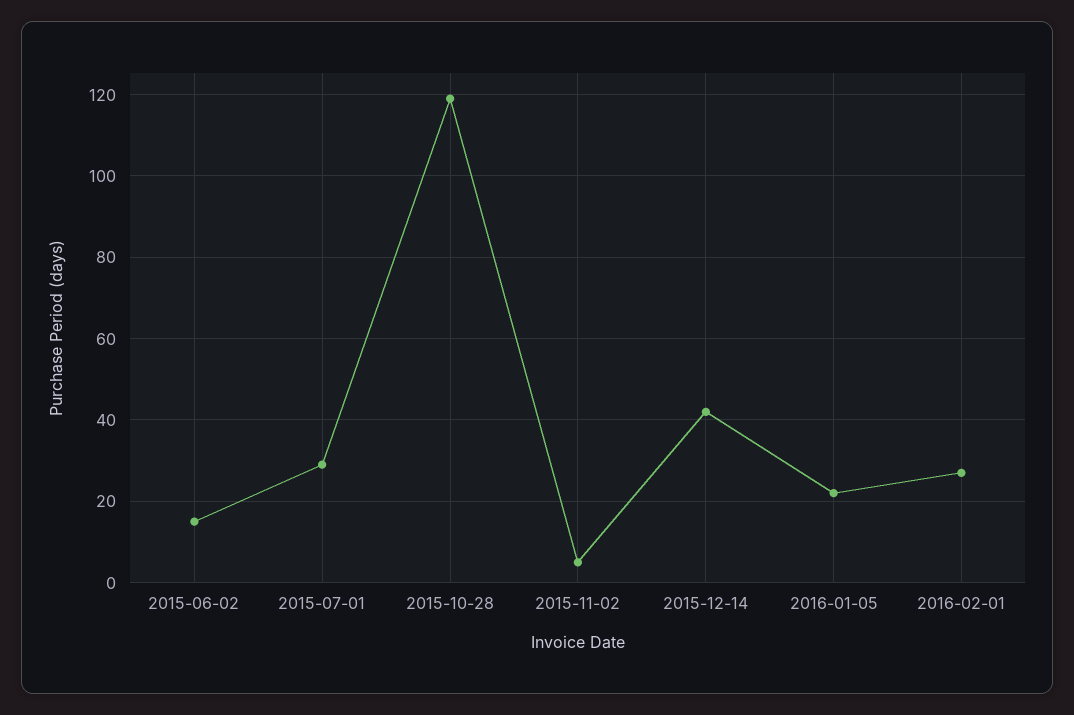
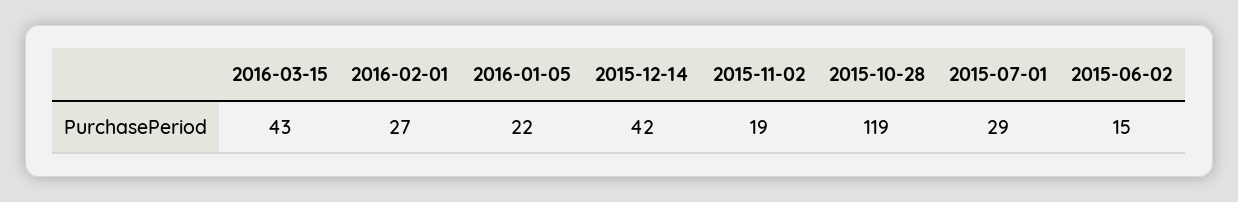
2015-11-02: 5 -> 19
2016-03-15: none -> 43

